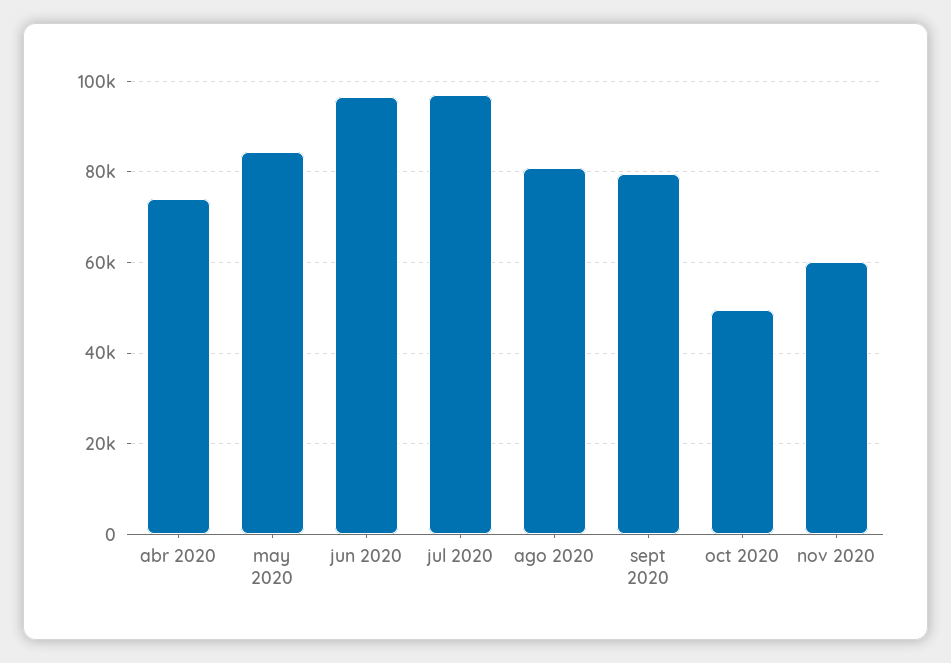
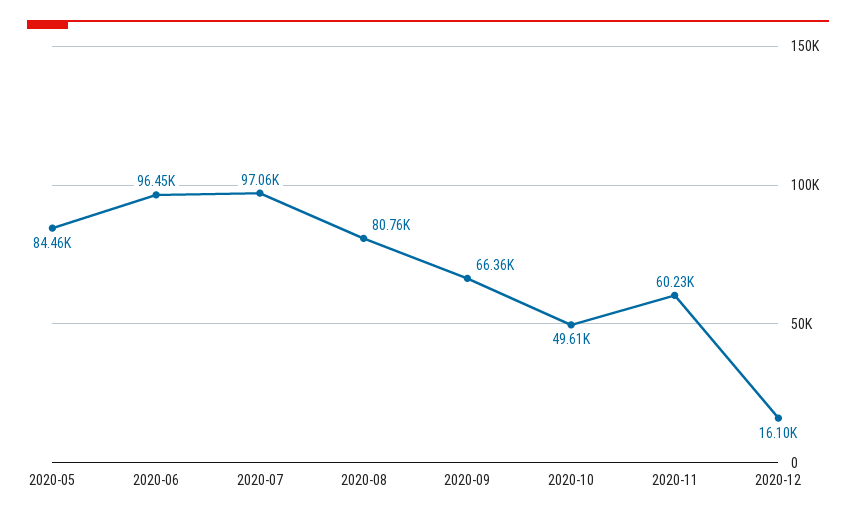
abr 2020: 74000 -> none
sept 2020: 80000 -> 66360
2020-12: none -> 16100

